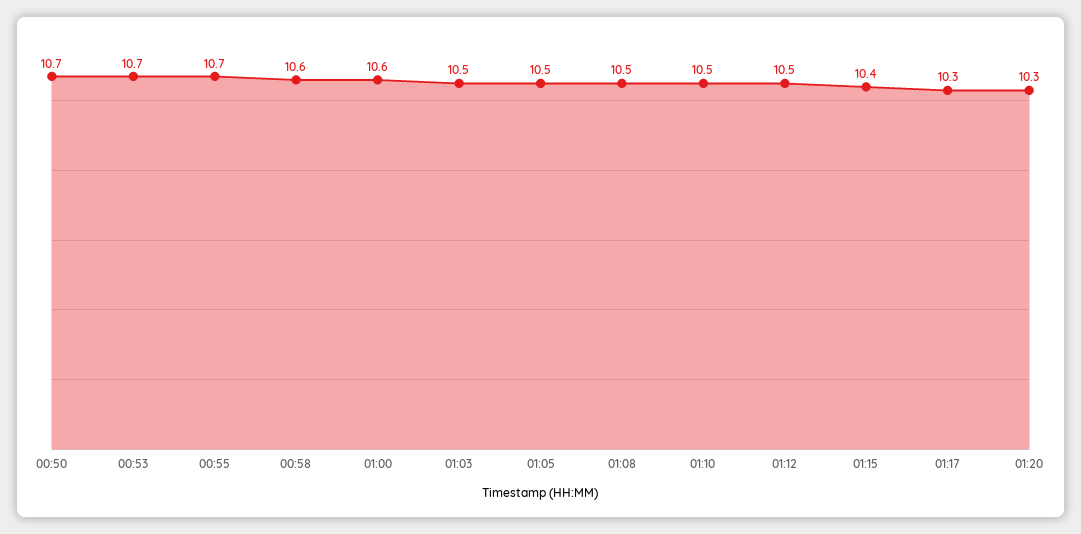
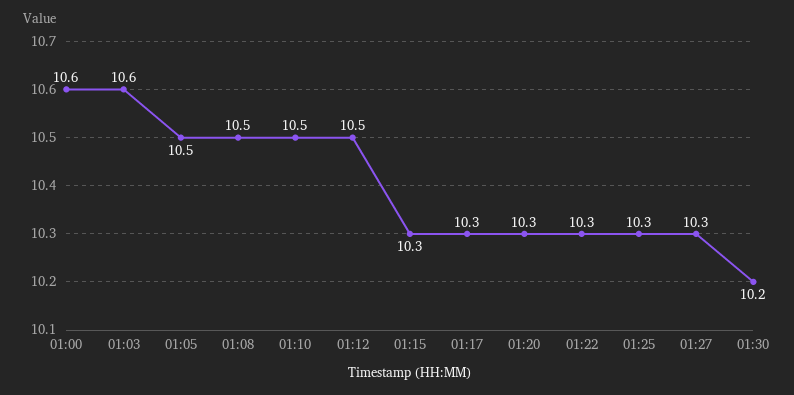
00:50: 10.7 -> none
00:53: 10.7 -> none
00:55: 10.7 -> none
00:58: 10.6 -> none
01:03: 10.5 -> 10.6
01:15: 10.4 -> 10.3
01:22: none -> 10.3
01:25: none -> 10.3
01:27: none -> 10.3
01:30: none -> 10.2

